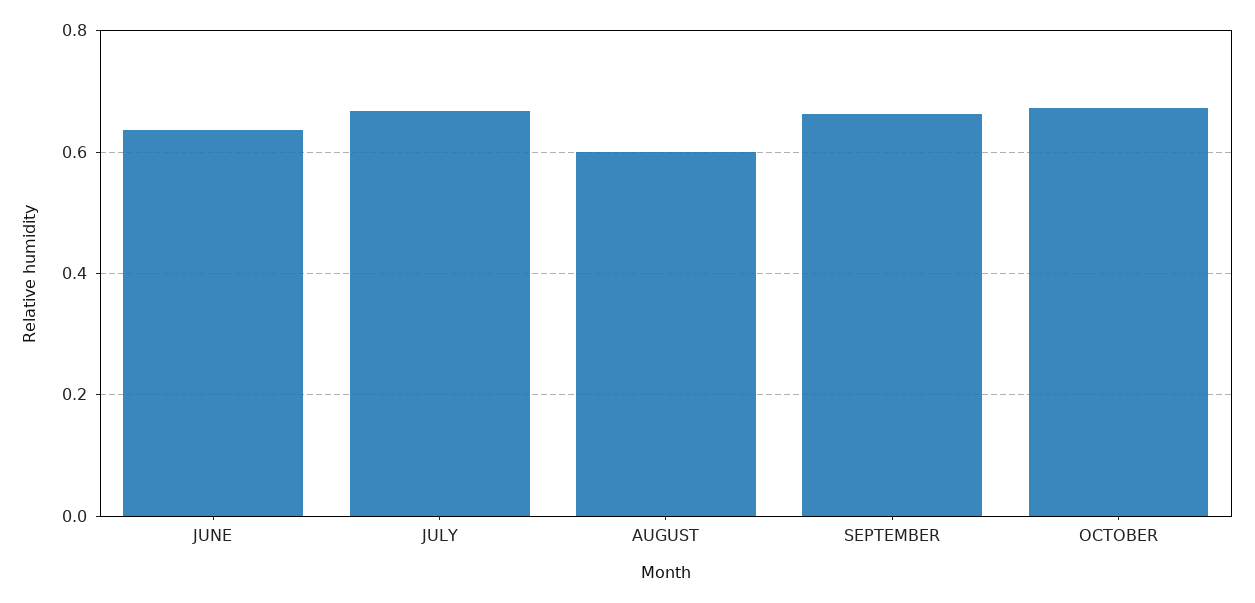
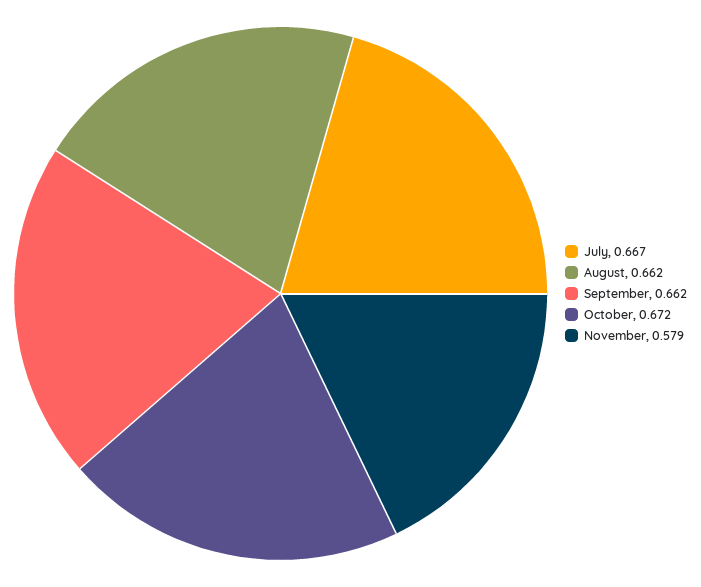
JUNE: 0.64 -> none
AUGUST: 0.6 -> 0.662
November: none -> 0.579

